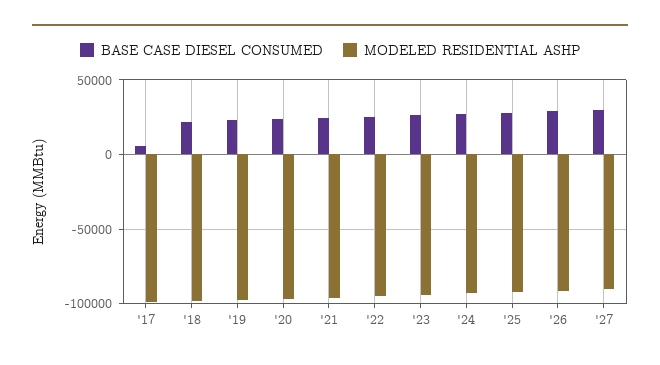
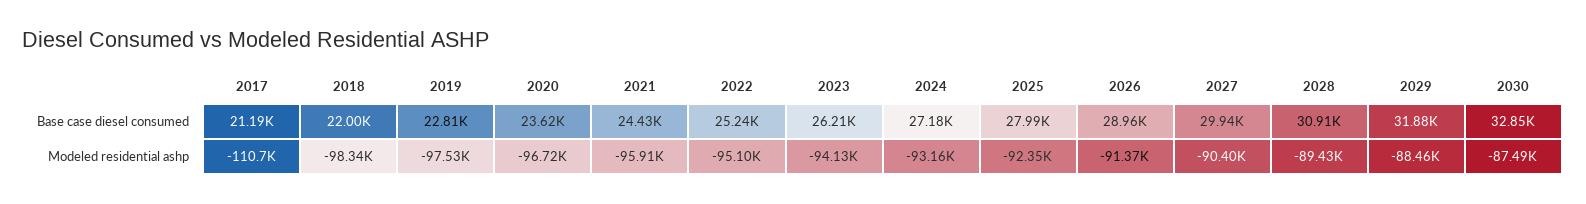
BASE CASE DIESEL CONSUMED, '17: 5000 -> 21190
MODELED RESIDENTIAL ASHP, '17: -100000 -> -110700
BASE CASE DIESEL CONSUMED, 2028: none -> 30910
BASE CASE DIESEL CONSUMED, 2029: none -> 31880
BASE CASE DIESEL CONSUMED, 2030: none -> 32850
MODELED RESIDENTIAL ASHP, 2028: none -> -89430
MODELED RESIDENTIAL ASHP, 2029: none -> -88460
MODELED RESIDENTIAL ASHP, 2030: none -> -87490

